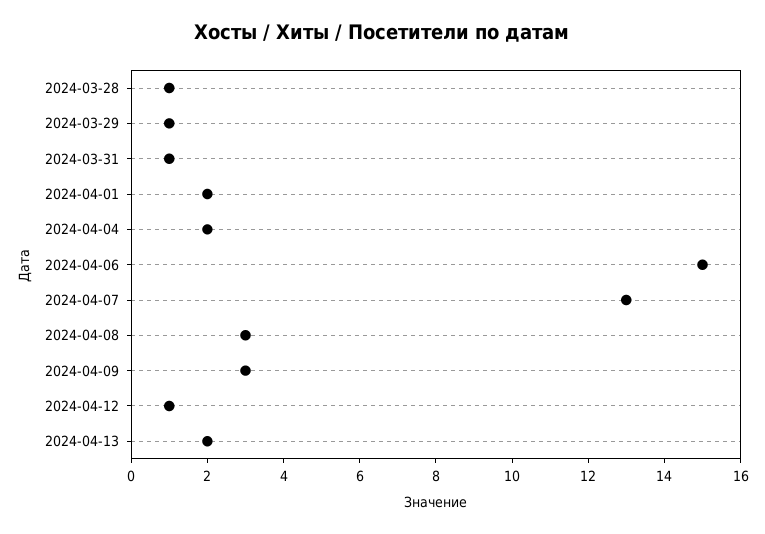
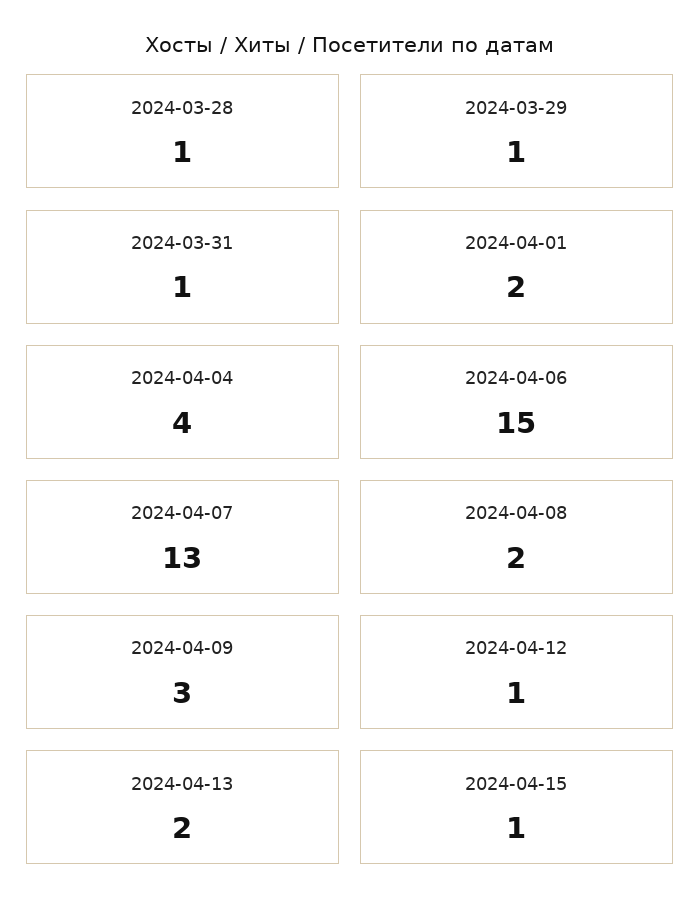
2024-04-04: 2 -> 4
2024-04-08: 3 -> 2
2024-04-15: none -> 1

